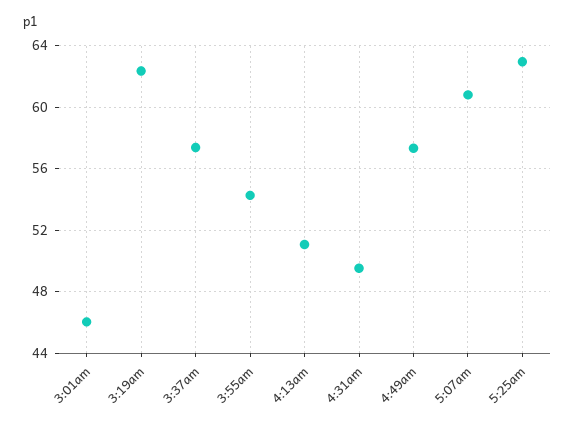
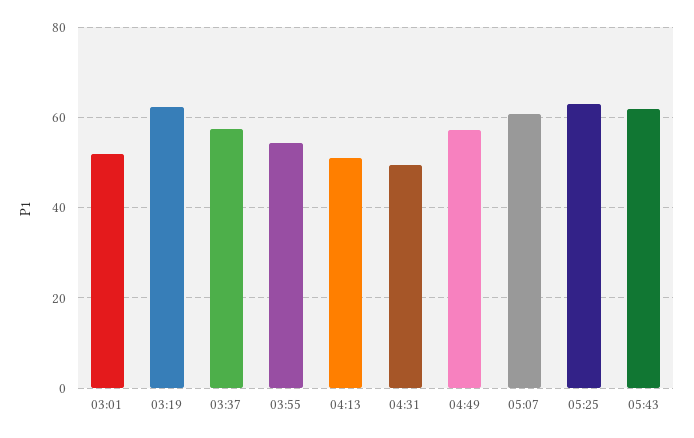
3:01am: 46 -> 52
05:43: none -> 62

